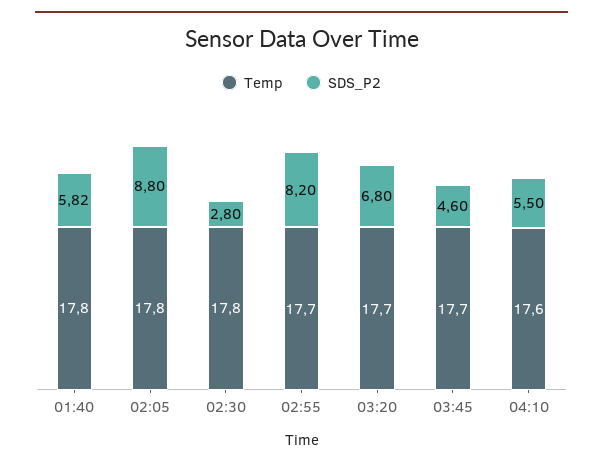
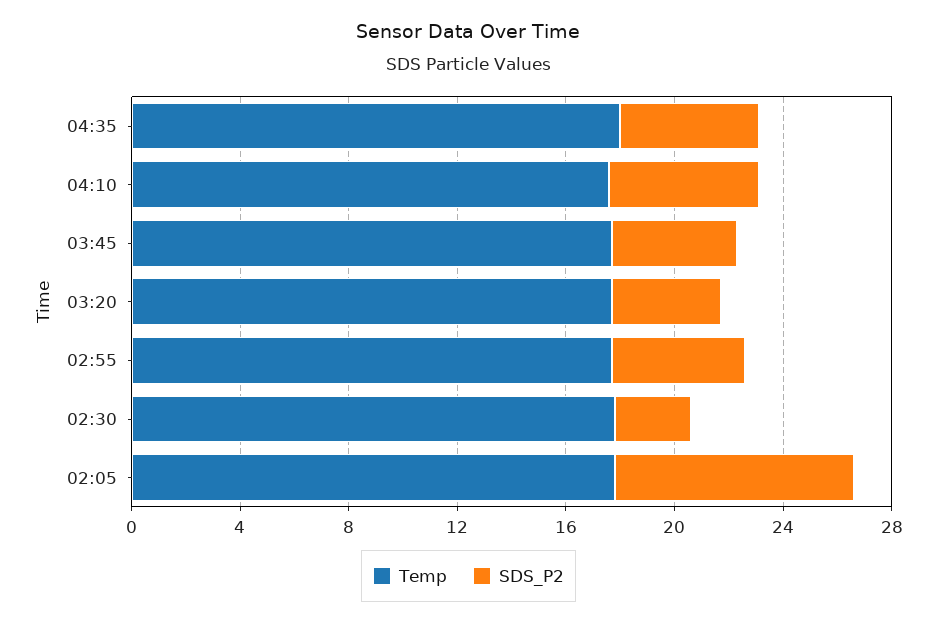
Temp, 01:40: 17.8 -> none
SDS_P2, 01:40: 5.82 -> none
SDS_P2, 02:55: 8.2 -> 5
SDS_P2, 03:20: 6.8 -> 4
Temp, 04:35: none -> 18
SDS_P2, 04:35: none -> 5

